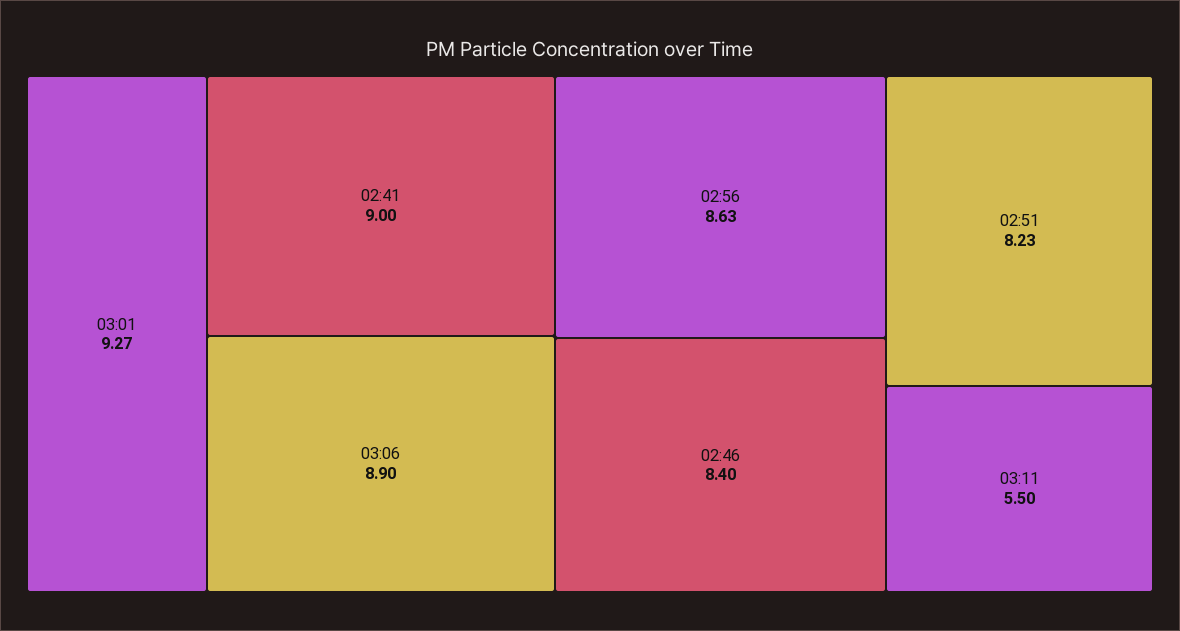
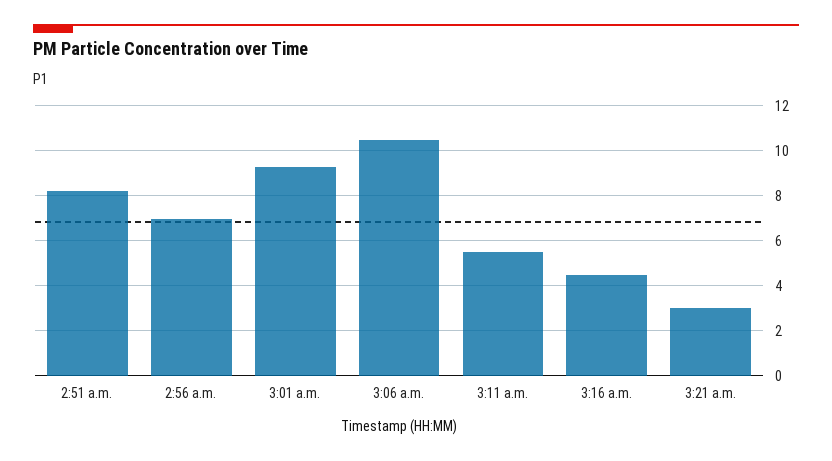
02:41: 9 -> none
03:06: 8.9 -> 10.5
02:56: 8.63 -> 7
02:46: 8.4 -> none
3:16 a.m.: none -> 4.5
3:21 a.m.: none -> 3

